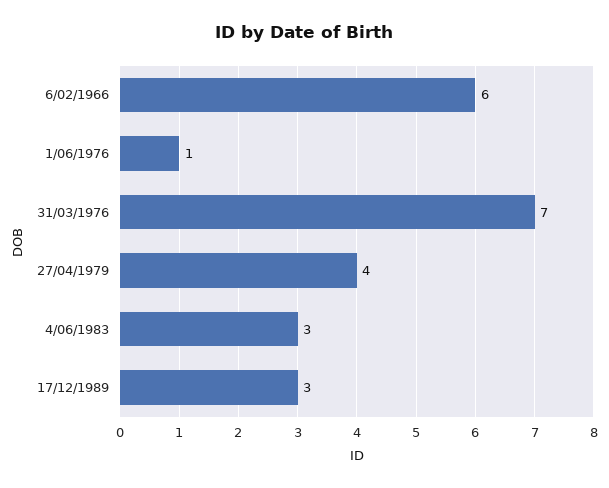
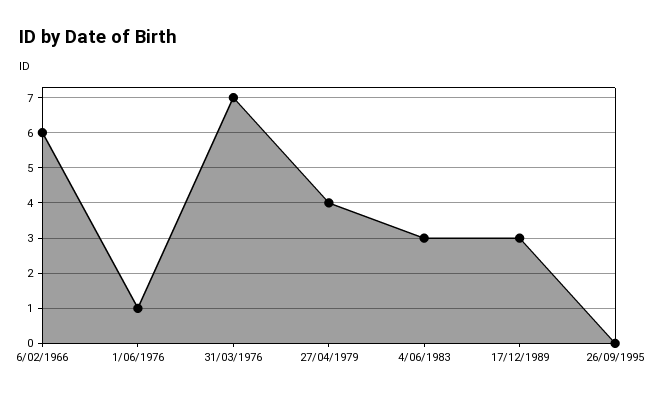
26/09/1995: none -> 0

